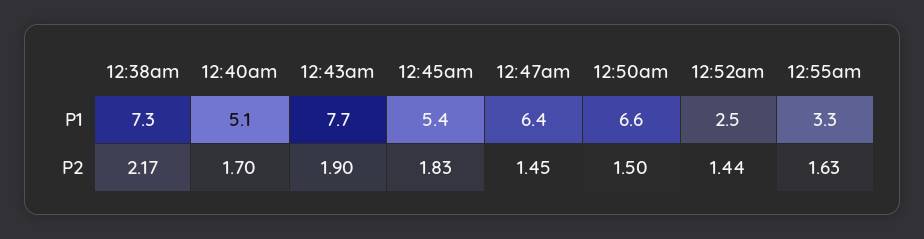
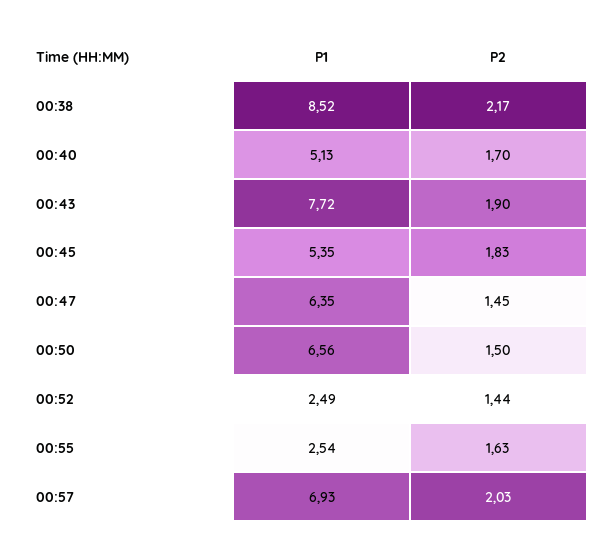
12:38am, P1: 7.3 -> 8.52
12:55am, P1: 3.3 -> 2.54
00:57, P1: none -> 6.93
00:57, P2: none -> 2.03

